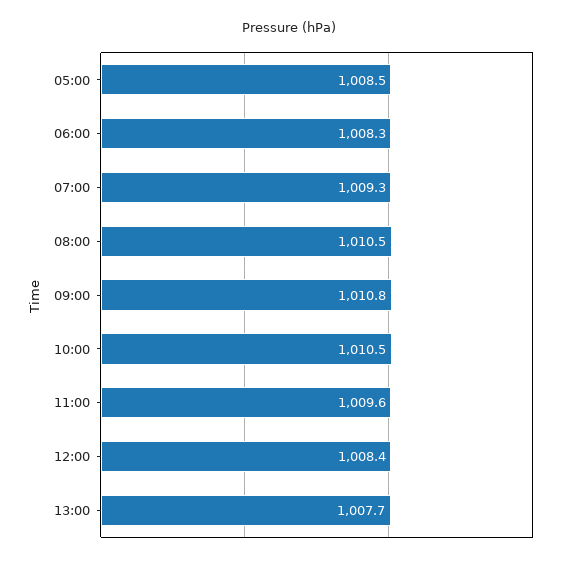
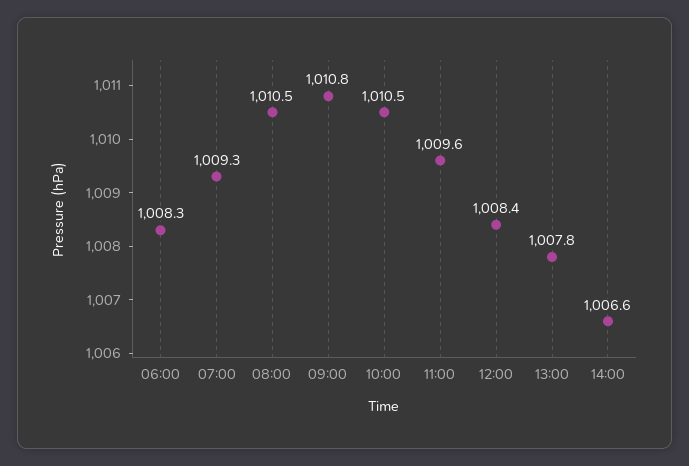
05:00: 1008.5 -> none
13:00: 1007.7 -> 1007.8
14:00: none -> 1006.6

